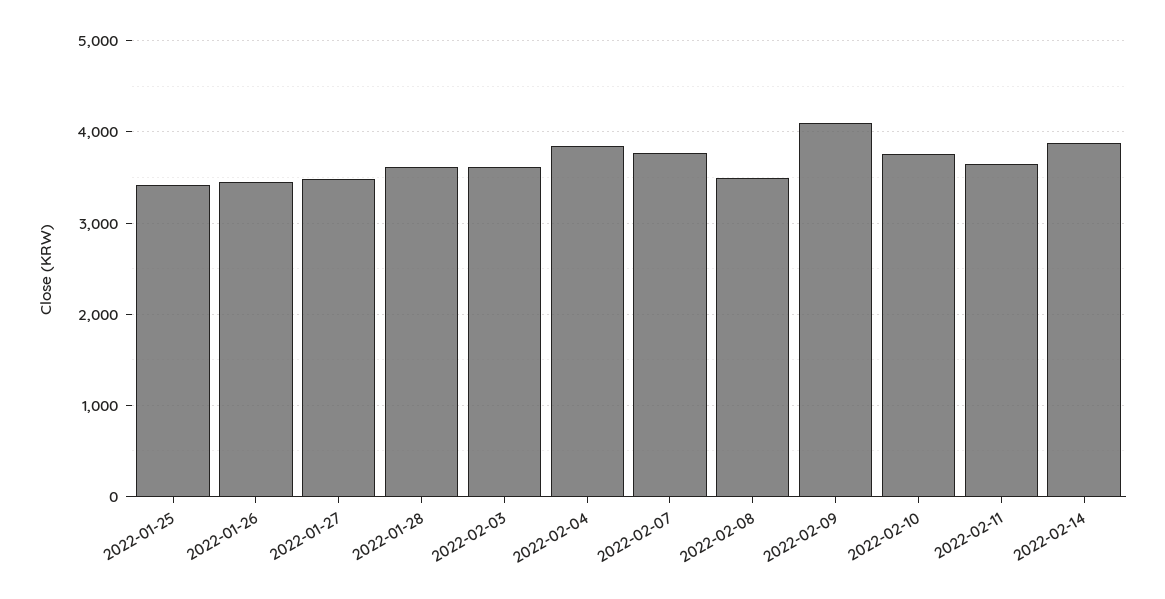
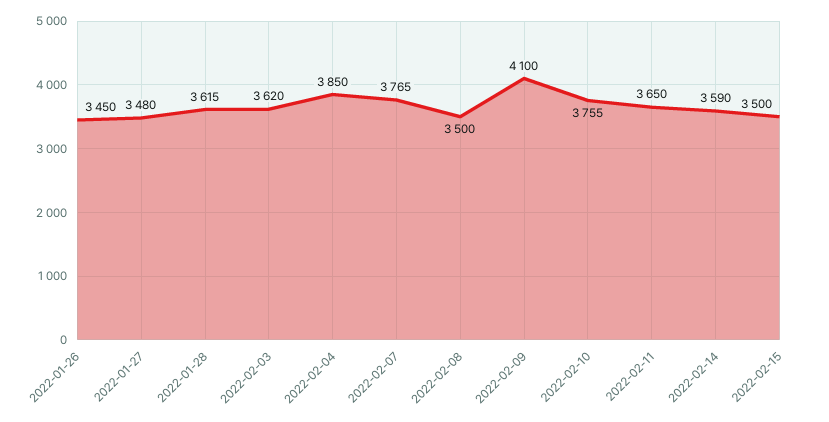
2022-01-25: 3400 -> none
2022-02-14: 3900 -> 3590
2022-02-15: none -> 3500

